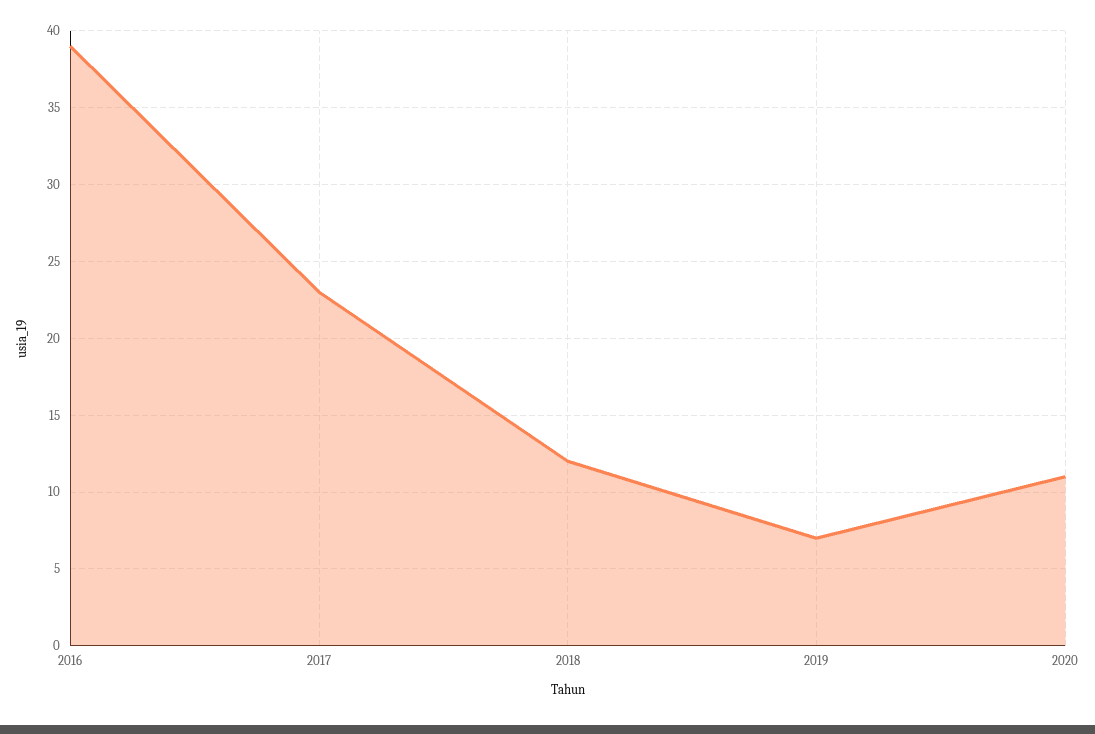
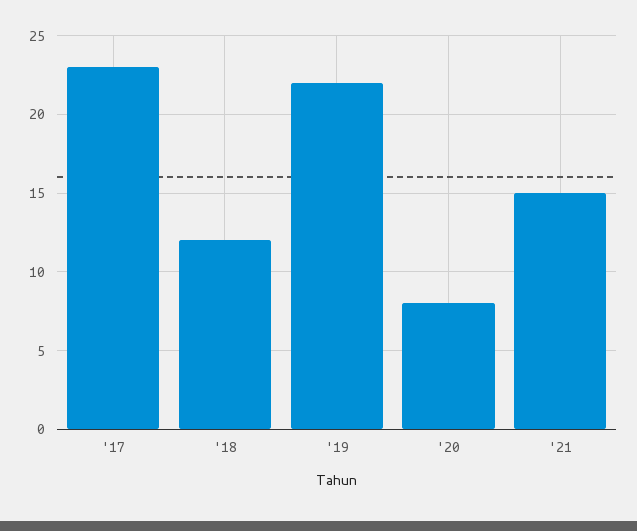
2016: 39 -> none
2019: 7 -> 22
2020: 11 -> 8
'21: none -> 15

